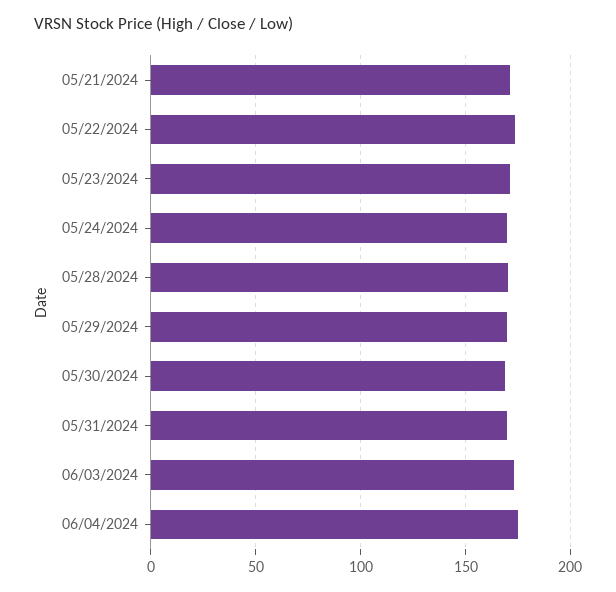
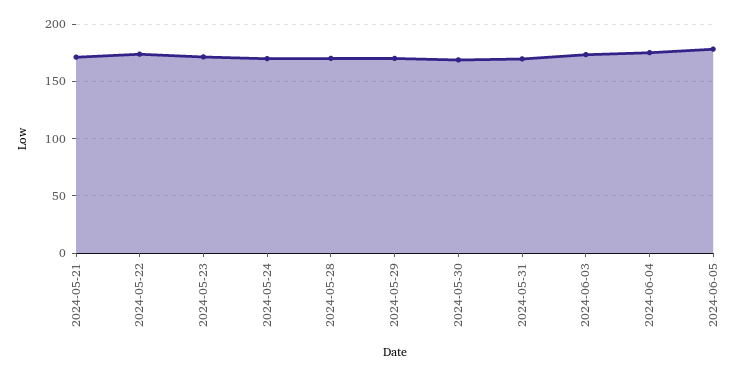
2024-06-05: none -> 180

